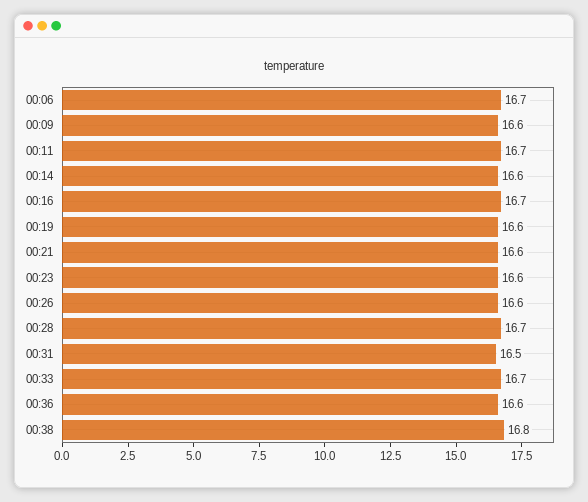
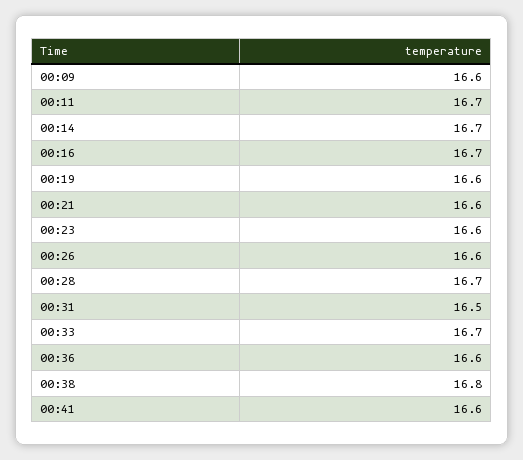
00:06: 16.7 -> none
00:14: 16.6 -> 16.7
00:41: none -> 16.6

